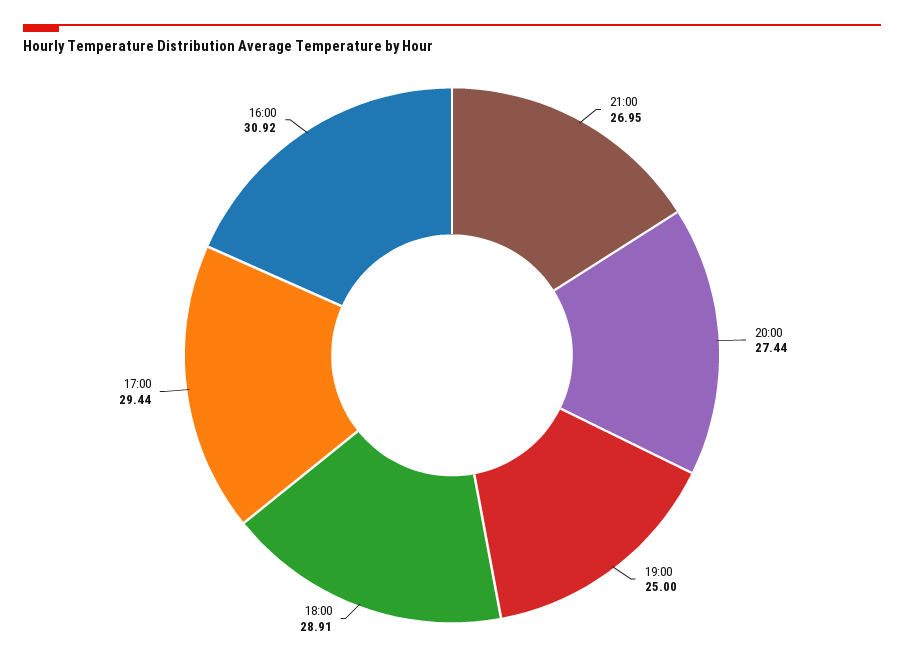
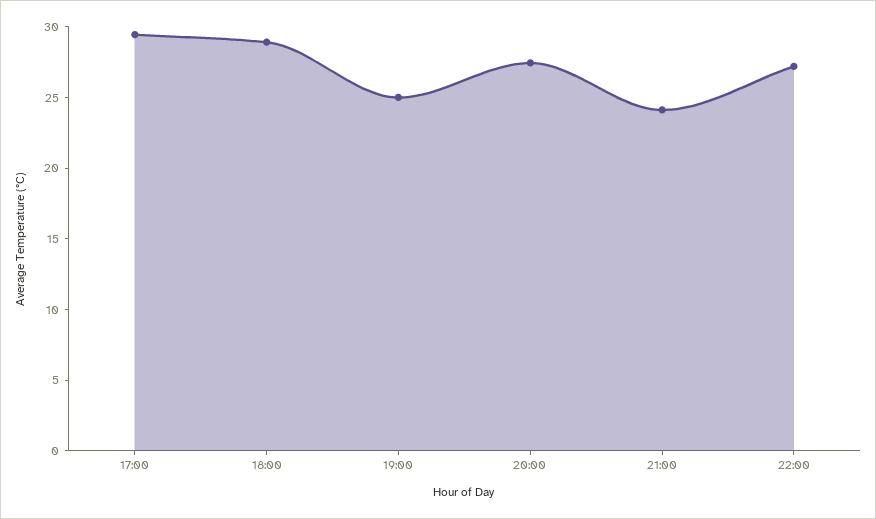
21:00: 26.95 -> 24
16:00: 30.92 -> none
22:00: none -> 27

